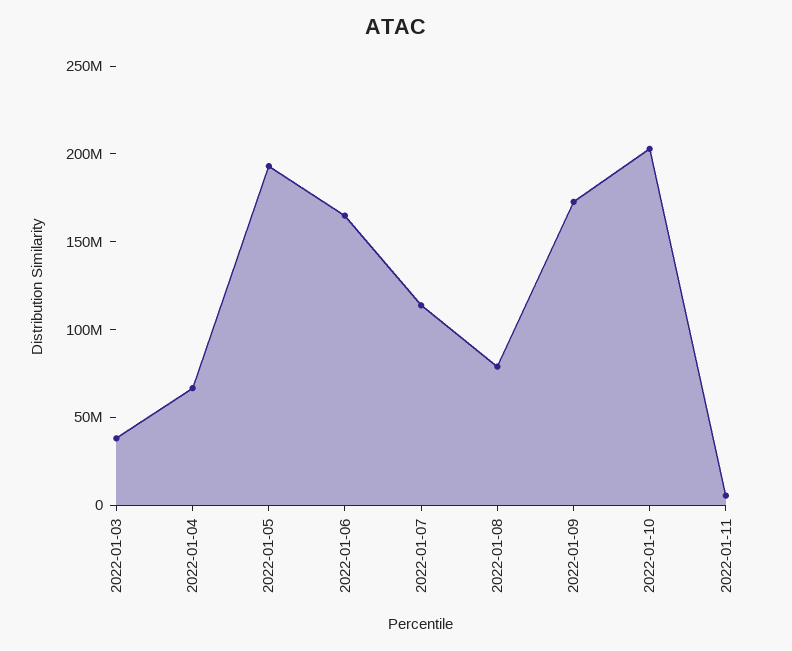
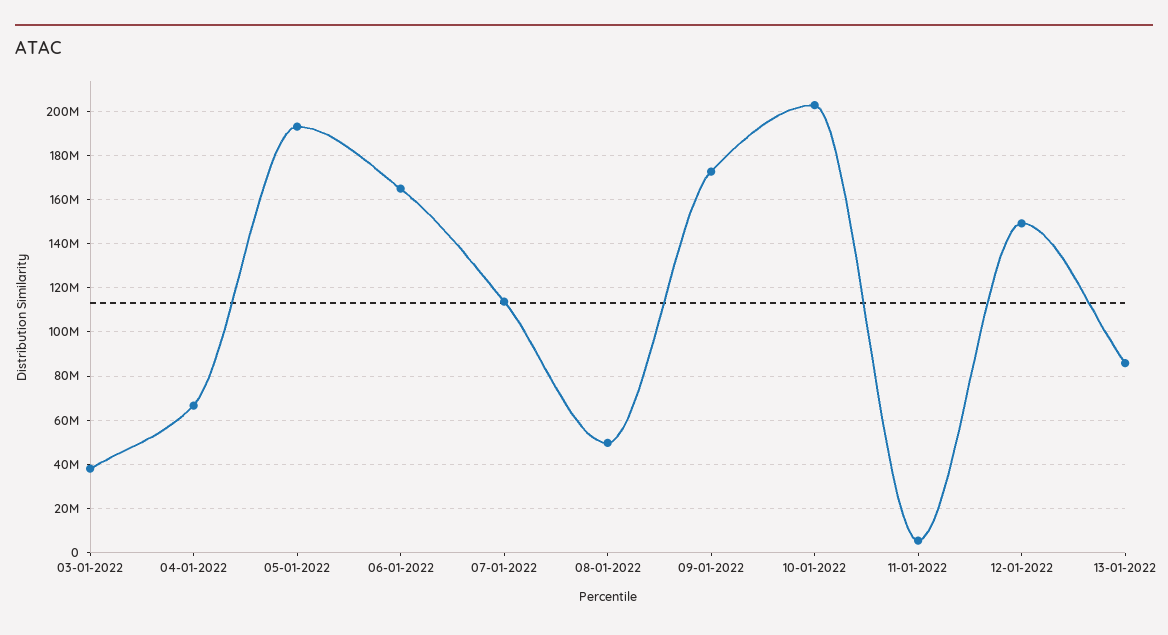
2022-01-08: 80000000 -> 50000000
12-01-2022: none -> 150000000
13-01-2022: none -> 85000000

